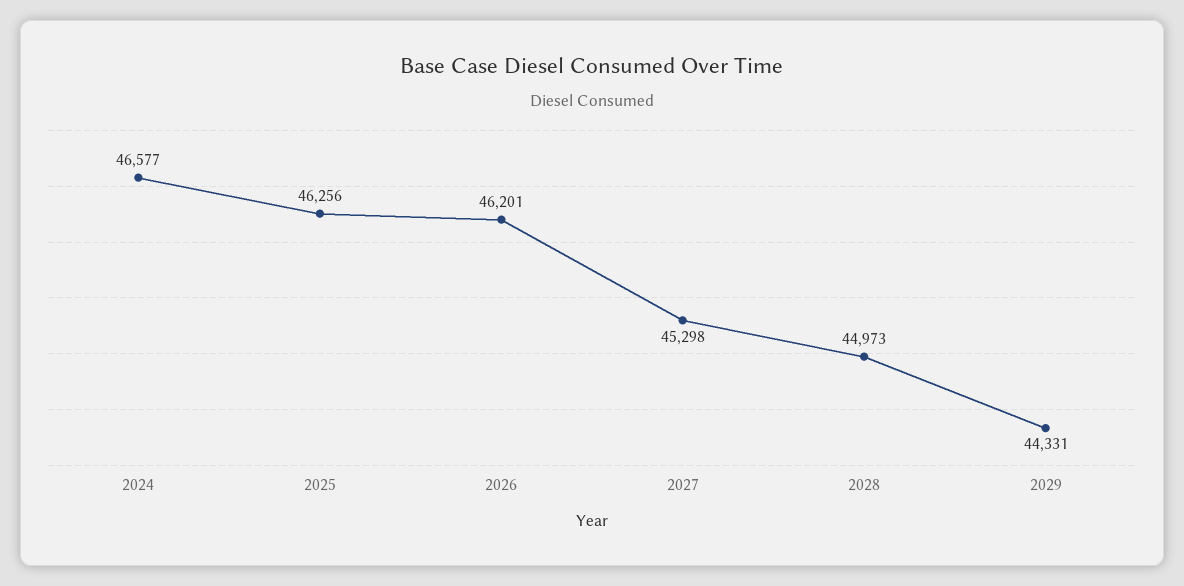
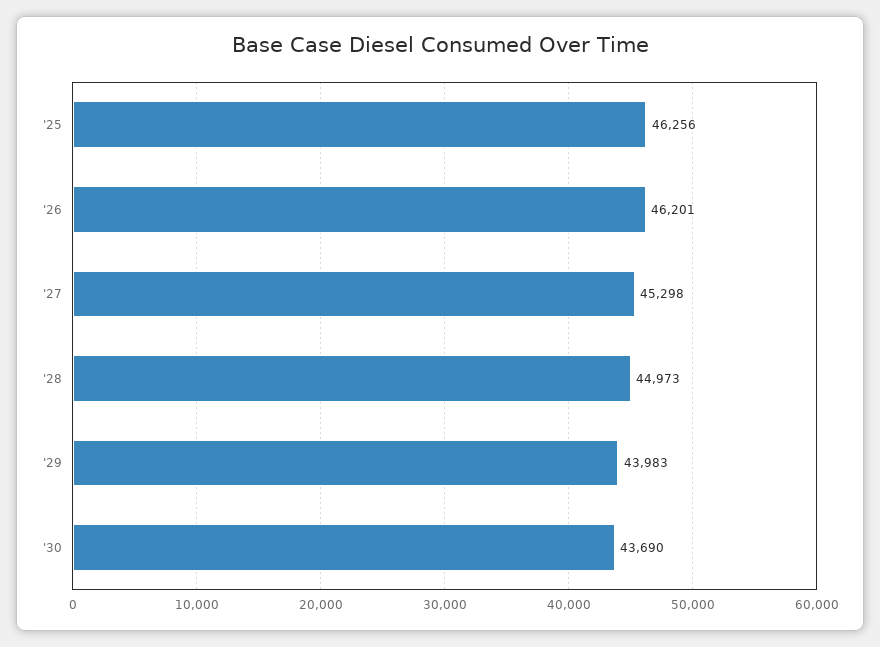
2024: 46577 -> none
2029: 44331 -> 43983
'30: none -> 43690

